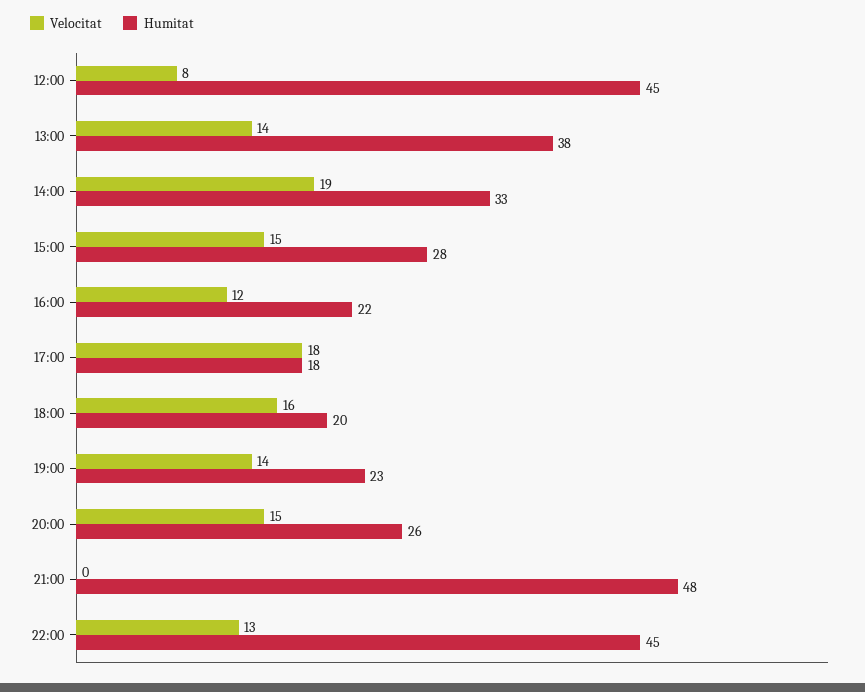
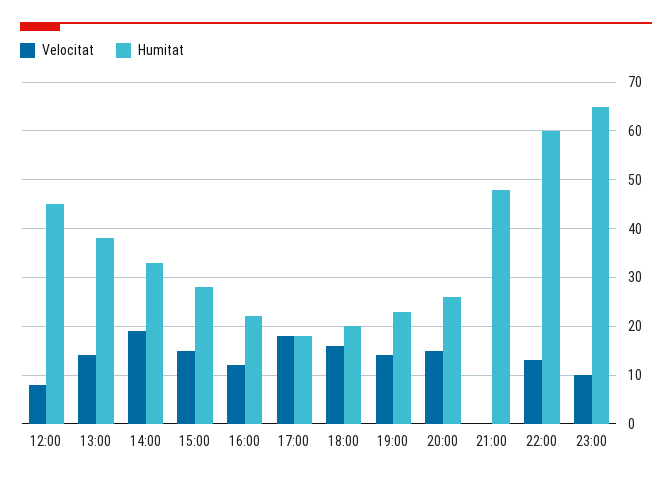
Humitat, 22:00: 45 -> 60
Velocitat, 23:00: none -> 10
Humitat, 23:00: none -> 65

